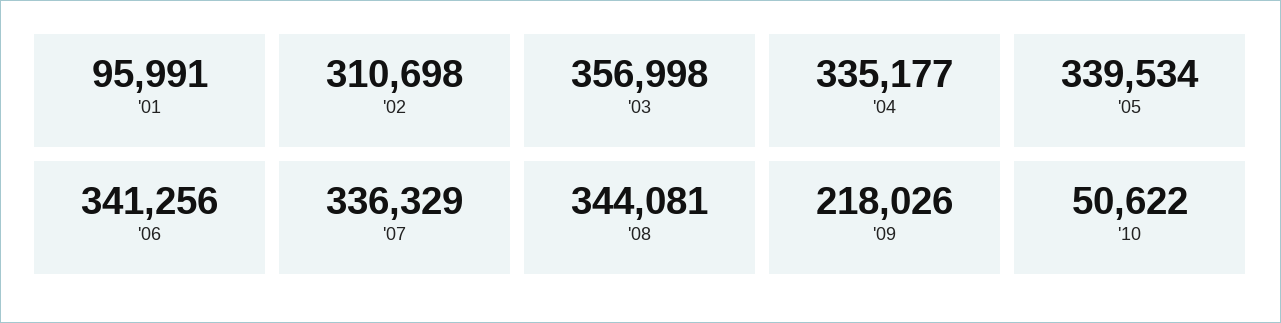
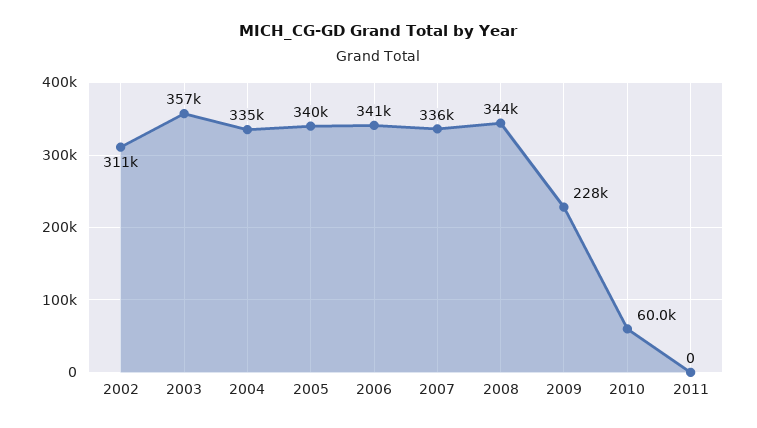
'01: 95991 -> none
'09: 218026 -> 228000
'10: 50622 -> 60000
2011: none -> 0

